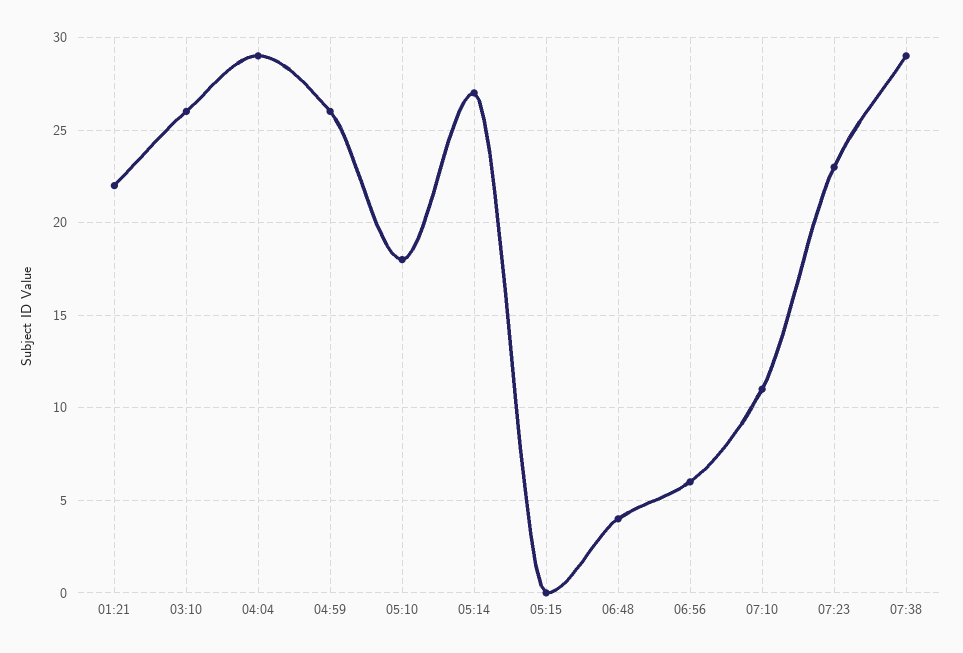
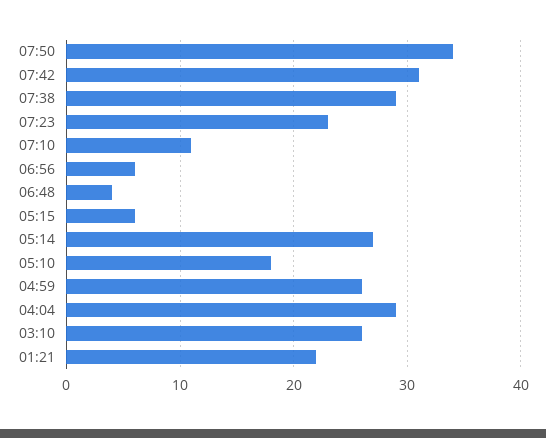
05:15: 0 -> 6
07:50: none -> 34
07:42: none -> 31

